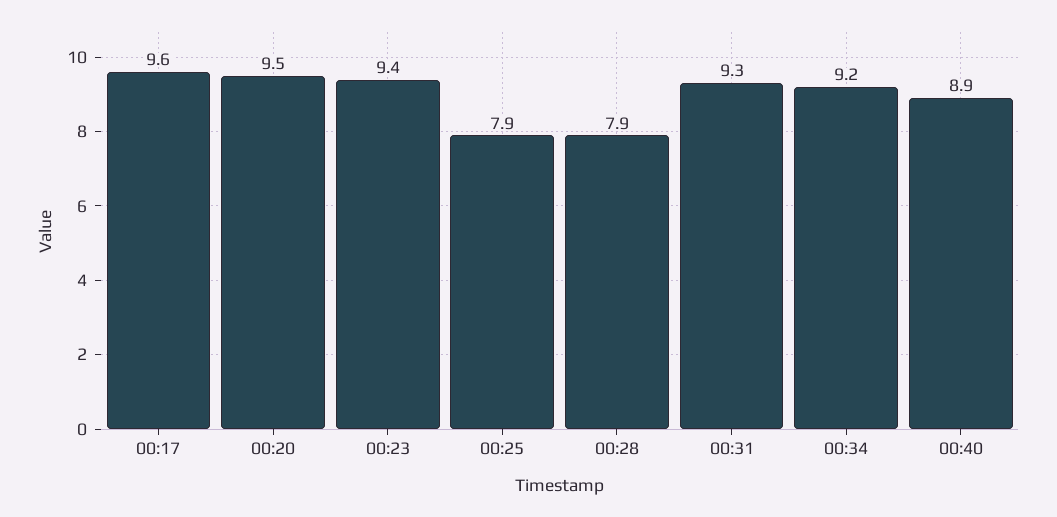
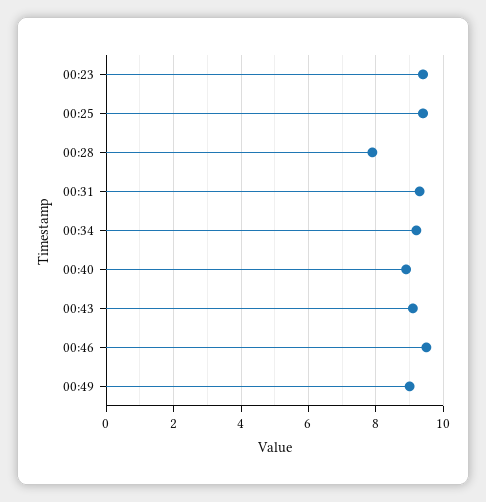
00:17: 9.6 -> none
00:20: 9.5 -> none
00:25: 7.9 -> 9.5
00:43: none -> 9
00:46: none -> 9.5
00:49: none -> 9

